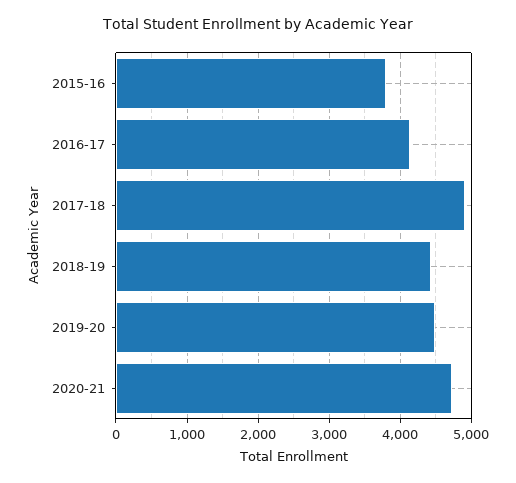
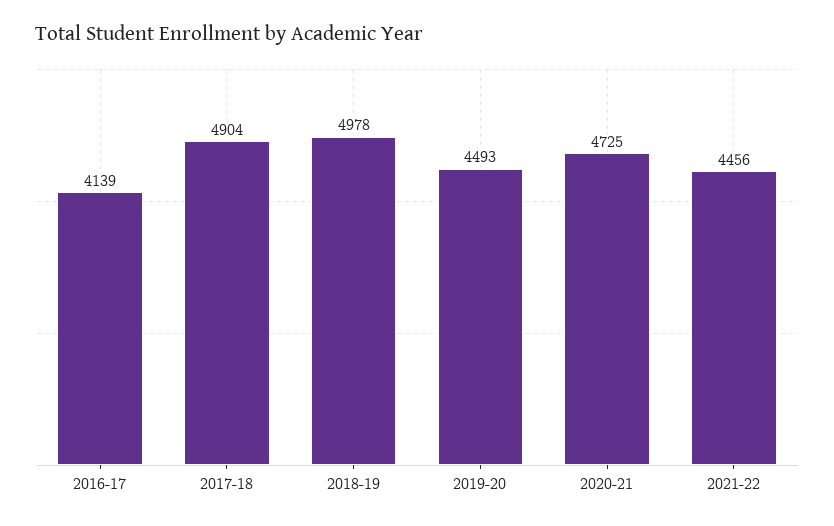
2015-16: 3800 -> none
2018-19: 4400 -> 4978
2021-22: none -> 4456

